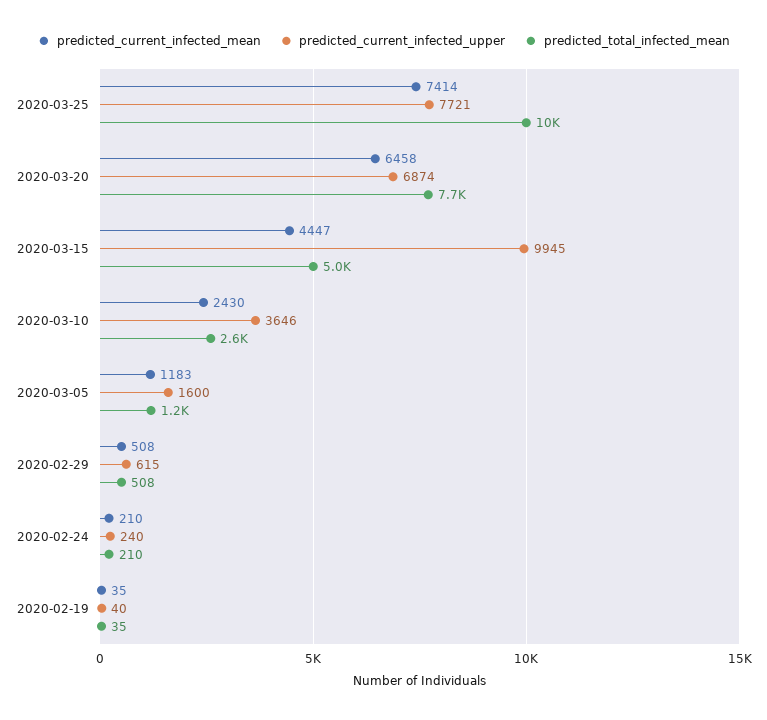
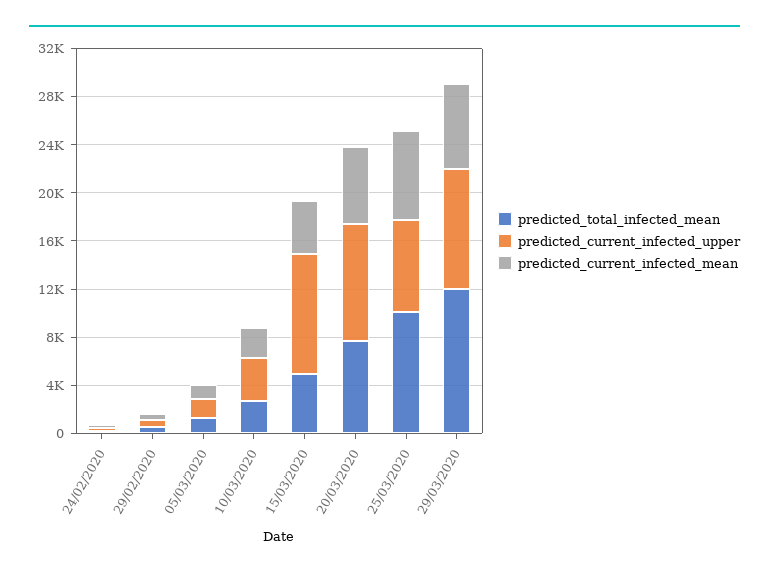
predicted_current_infected_upper, 2020-03-20: 6874 -> 10000
predicted_current_infected_mean, 2020-02-19: 35 -> none
predicted_current_infected_upper, 2020-02-19: 40 -> none
predicted_total_infected_mean, 2020-02-19: 35 -> none
predicted_total_infected_mean, 29/03/2020: none -> 12000
predicted_current_infected_upper, 29/03/2020: none -> 10000
predicted_current_infected_mean, 29/03/2020: none -> 7000

